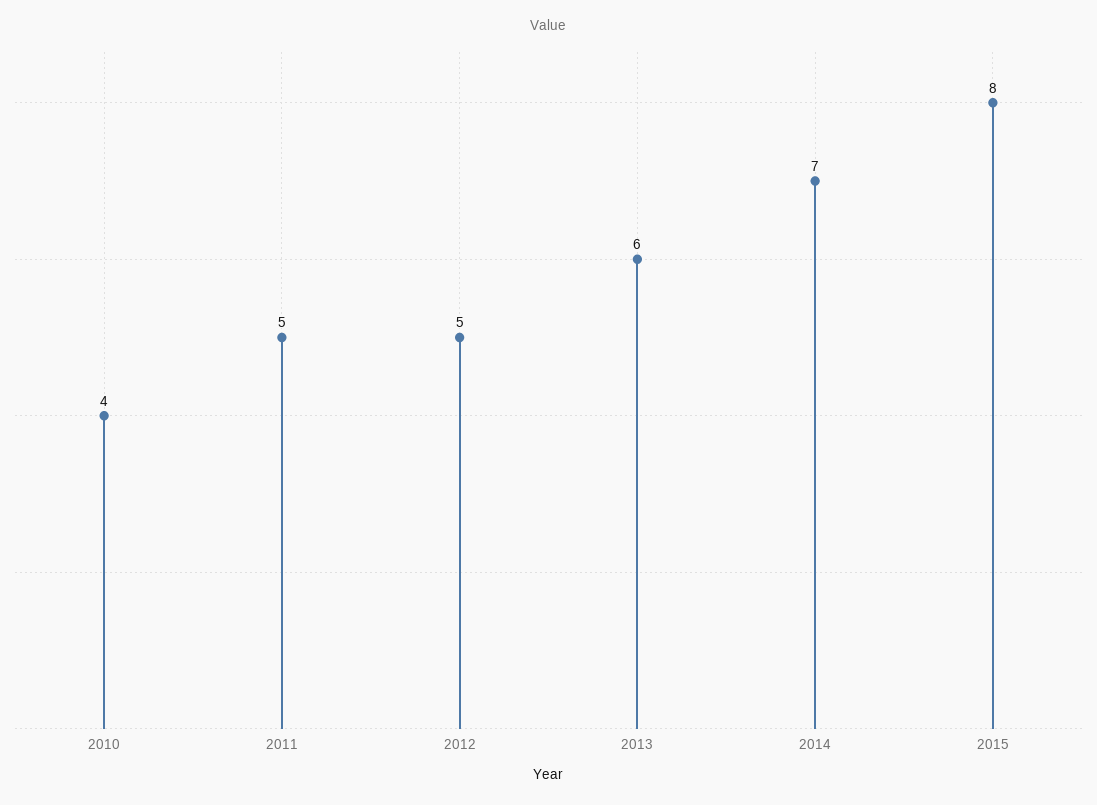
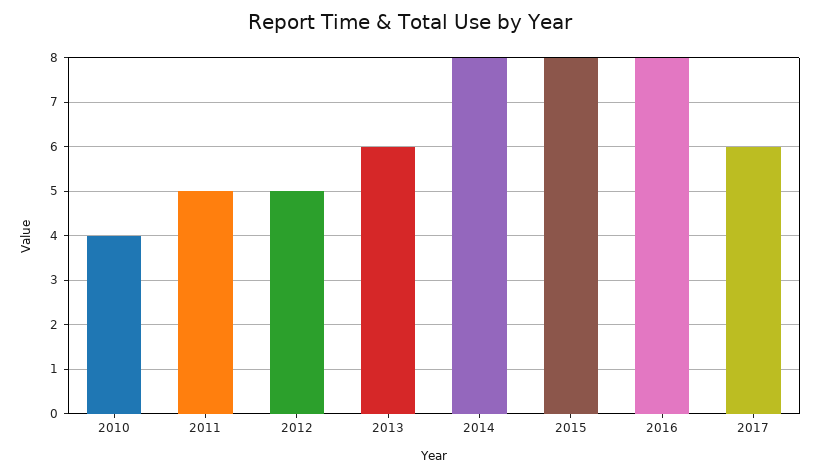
2014: 7 -> 8
2016: none -> 8
2017: none -> 6

